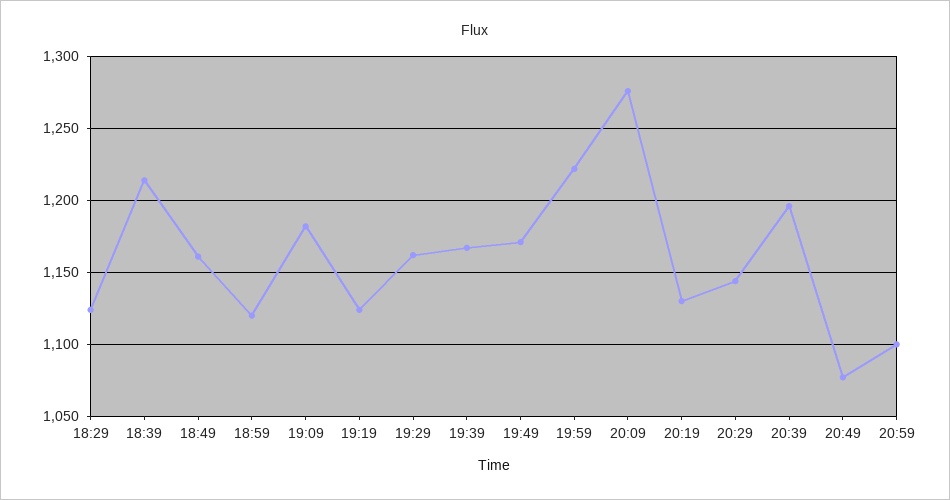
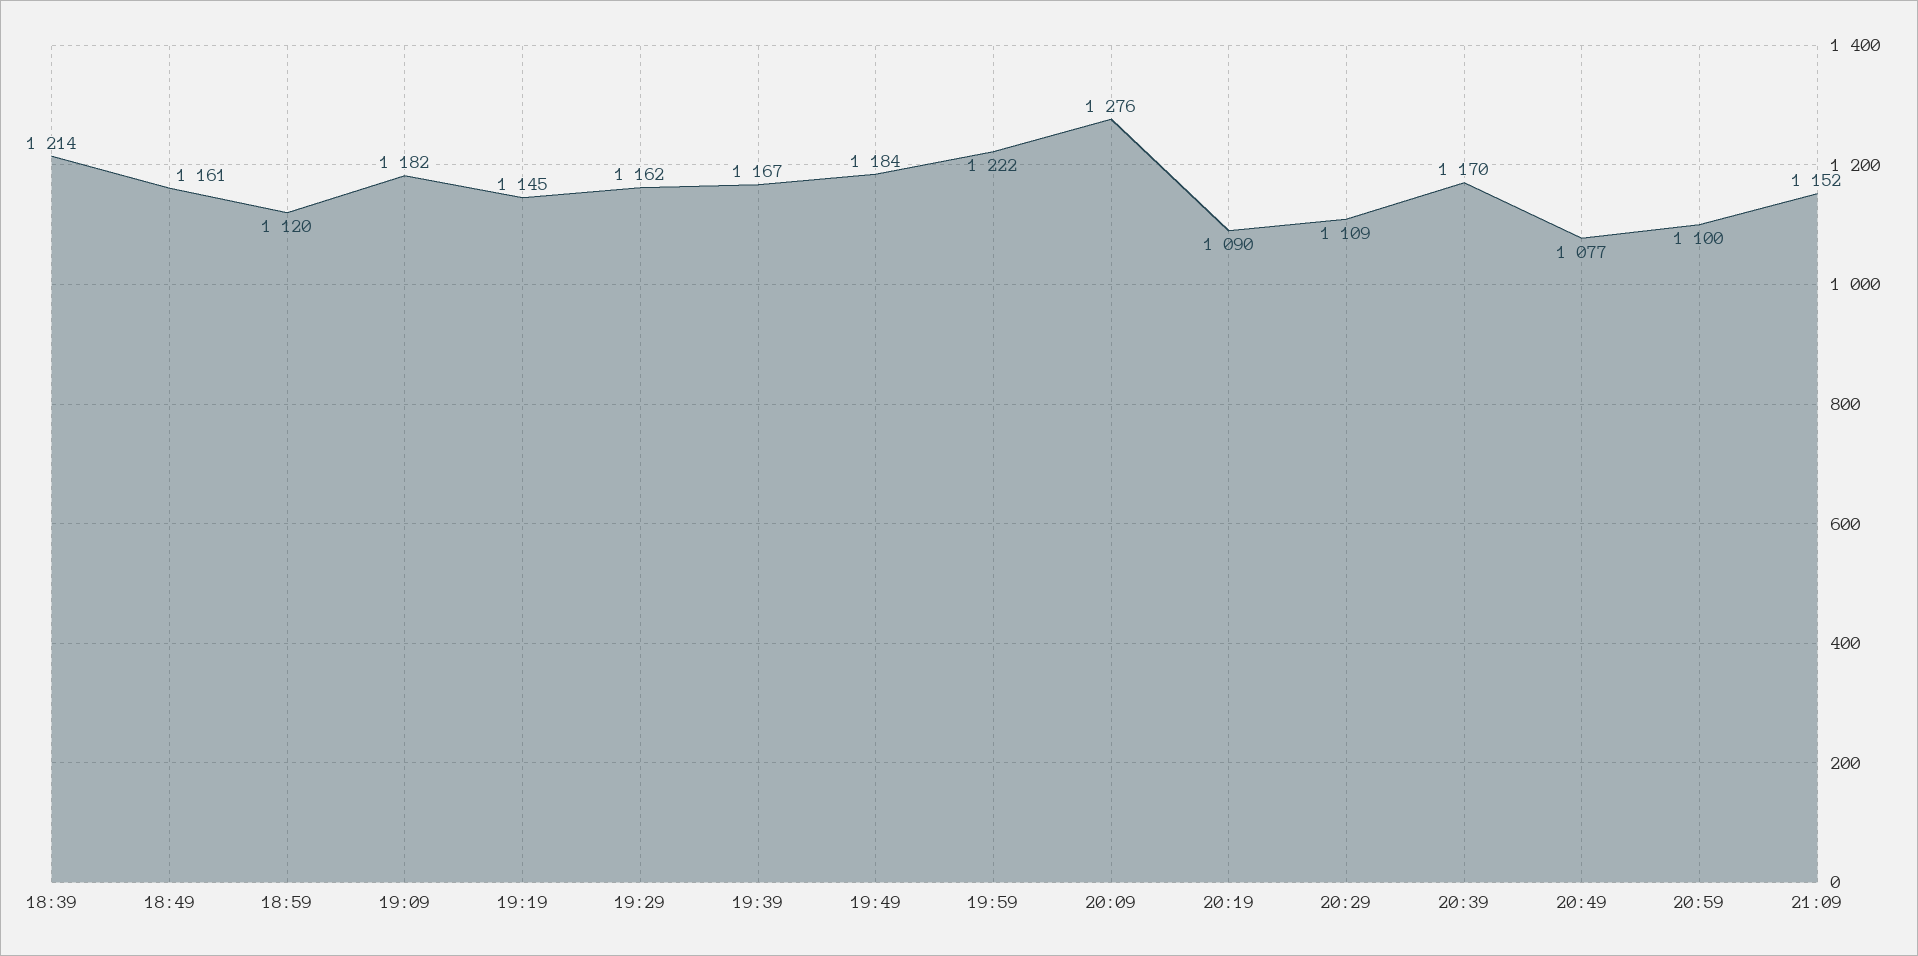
18:29: 1125 -> none
19:19: 1125 -> 1145
19:49: 1170 -> 1184
20:19: 1130 -> 1090
20:29: 1145 -> 1109
20:39: 1195 -> 1170
21:09: none -> 1152

